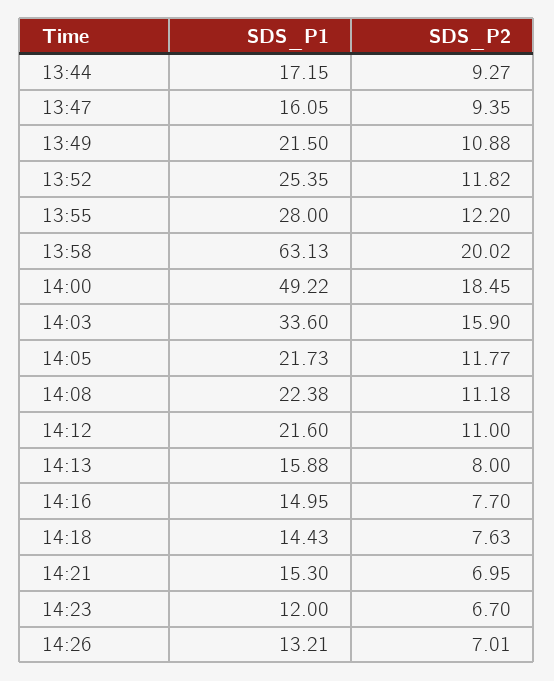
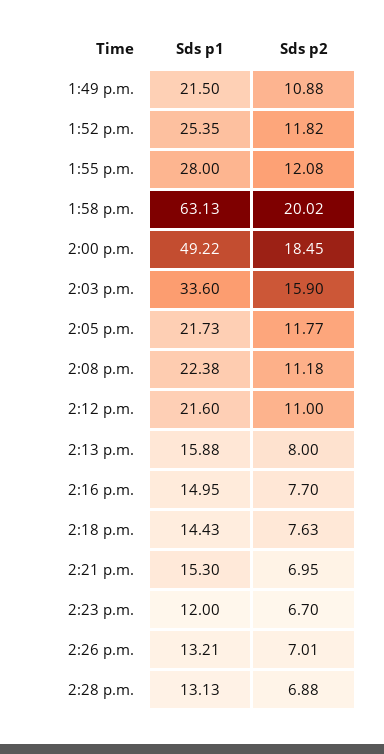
SDS_P1, 13:44: 17.15 -> none
SDS_P2, 13:44: 9.27 -> none
SDS_P1, 13:47: 16.05 -> none
SDS_P2, 13:47: 9.35 -> none
SDS_P2, 13:55: 12.2 -> 12.08
SDS_P1, 2:28 p.m.: none -> 13.13
SDS_P2, 2:28 p.m.: none -> 6.88

